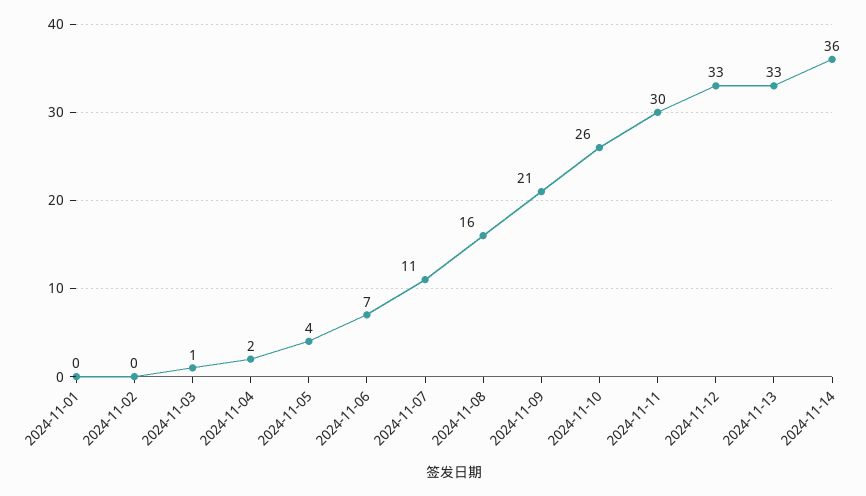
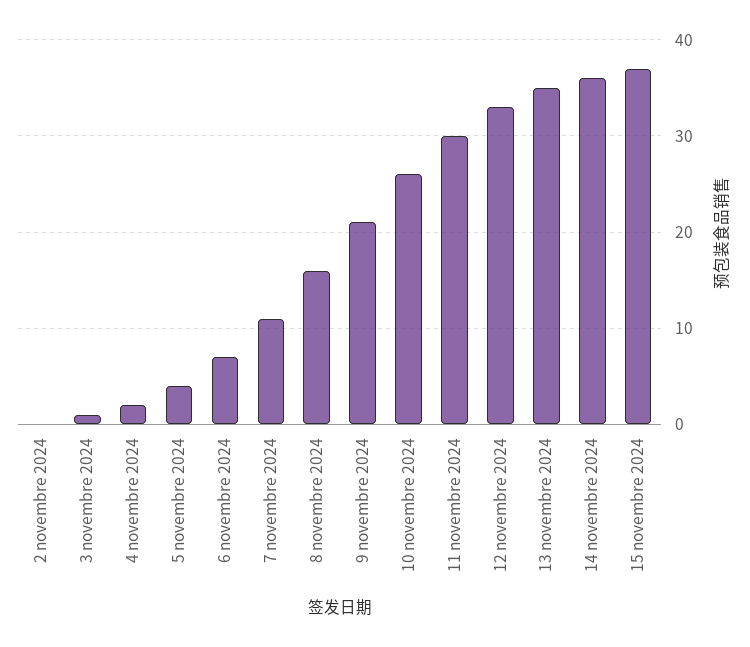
2024-11-01: 0 -> none
2024-11-13: 33 -> 35
15 novembre 2024: none -> 37

